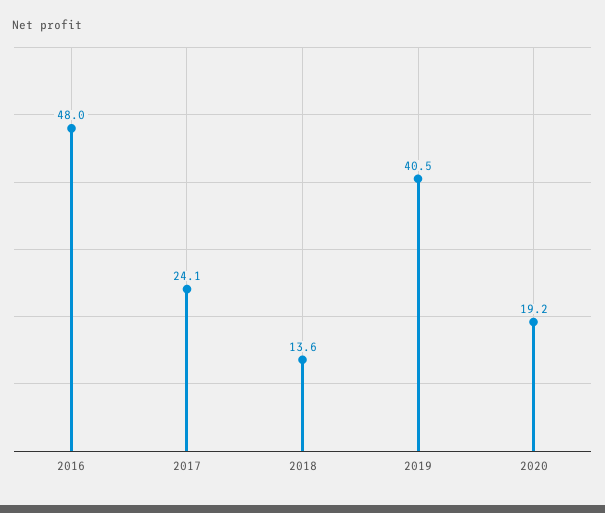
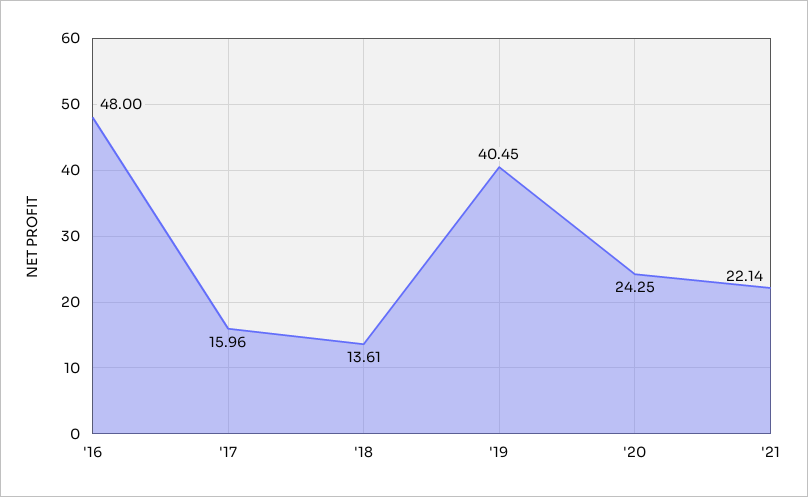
2017: 24.1 -> 15.96
2020: 19.2 -> 24.25
'21: none -> 22.14

